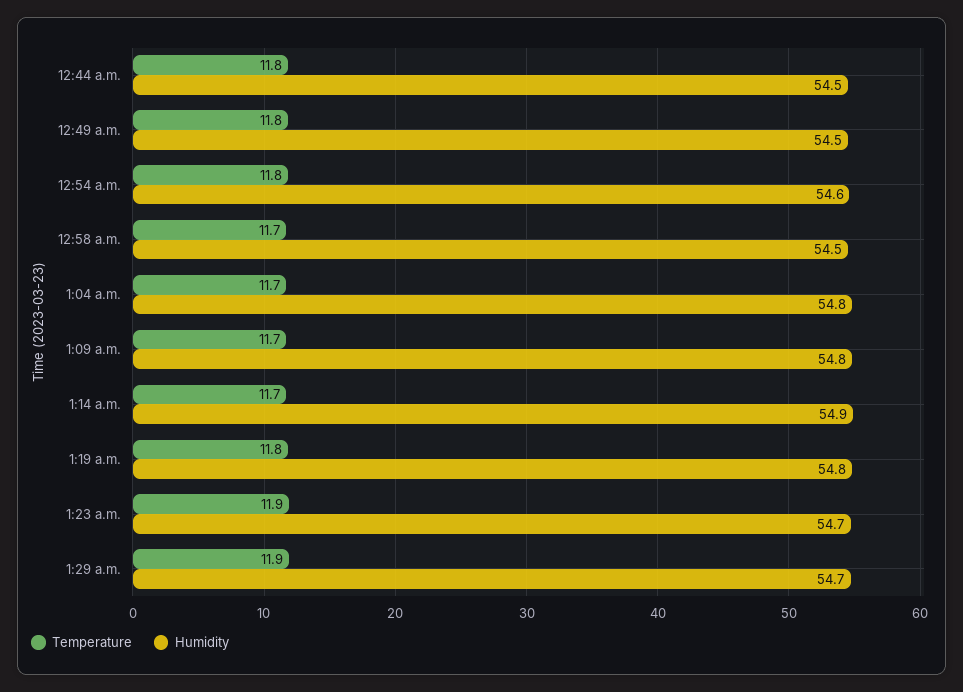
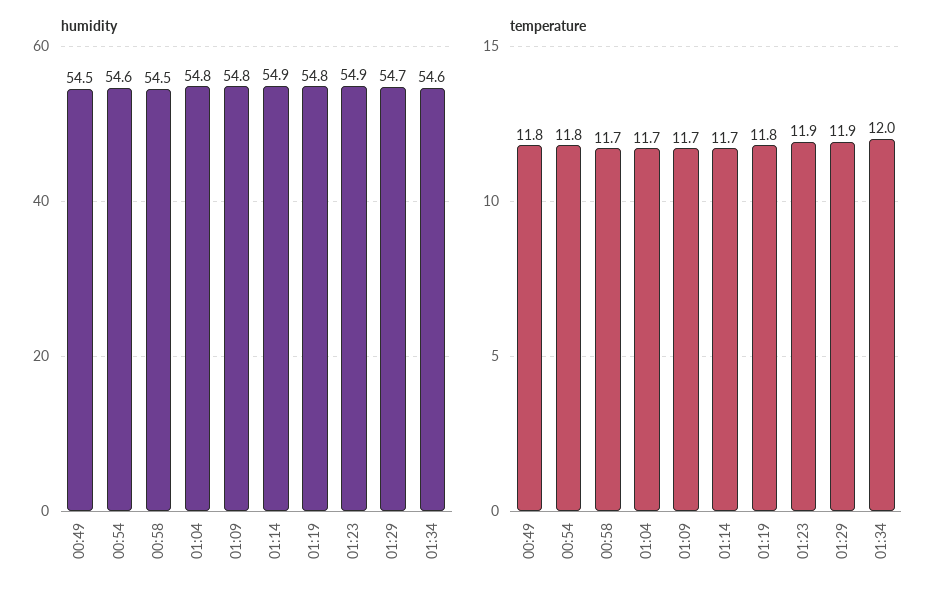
Temperature, 12:44 a.m.: 11.8 -> none
Humidity, 12:44 a.m.: 54.5 -> none
Humidity, 1:23 a.m.: 54.7 -> 54.9
Humidity, 01:34: none -> 54.6
Temperature, 01:34: none -> 12

